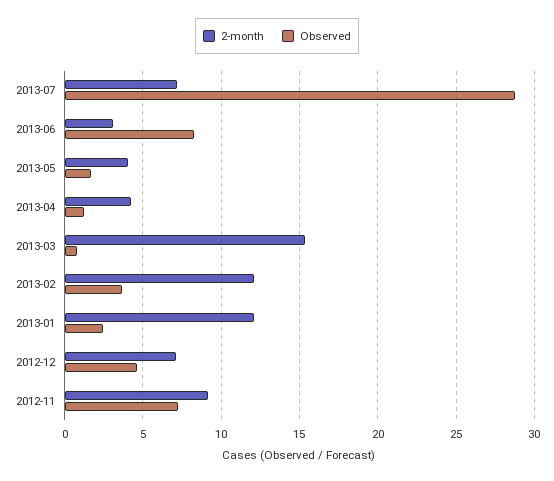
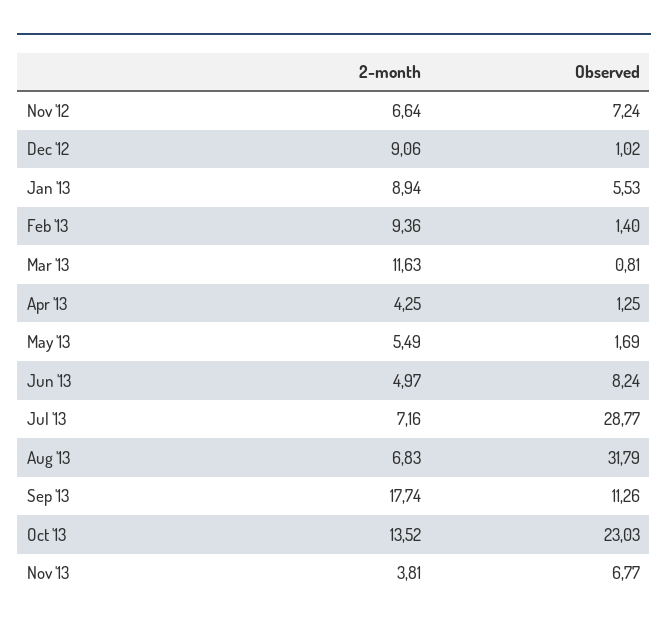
2-month, 2013-06: 3 -> 4.97
2-month, 2013-05: 4 -> 5.49
2-month, 2013-03: 15.5 -> 11.63
2-month, 2013-02: 12 -> 9.36
Observed, 2013-02: 3.5 -> 1.4
2-month, 2013-01: 12 -> 8.94
Observed, 2013-01: 2.5 -> 5.53
2-month, 2012-12: 7 -> 9.06
Observed, 2012-12: 4.5 -> 1.02
2-month, 2012-11: 9 -> 6.64
2-month, Aug '13: none -> 6.83
Observed, Aug '13: none -> 31.79
2-month, Sep '13: none -> 17.74
Observed, Sep '13: none -> 11.26
2-month, Oct '13: none -> 13.52
Observed, Oct '13: none -> 23.03
2-month, Nov '13: none -> 3.81
Observed, Nov '13: none -> 6.77

